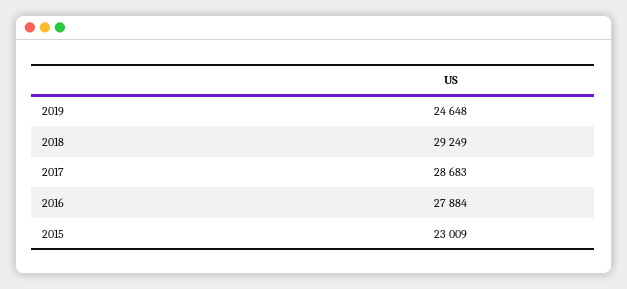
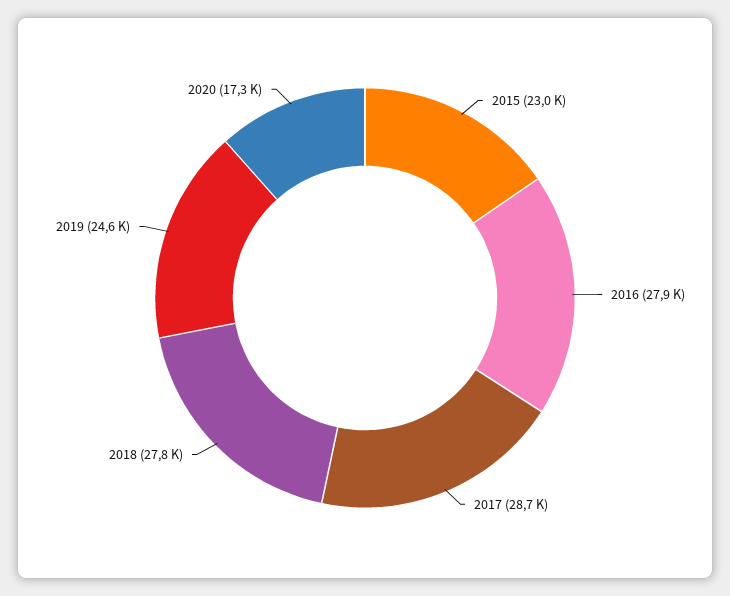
2018: 29249 -> 27800
2020: none -> 17300

